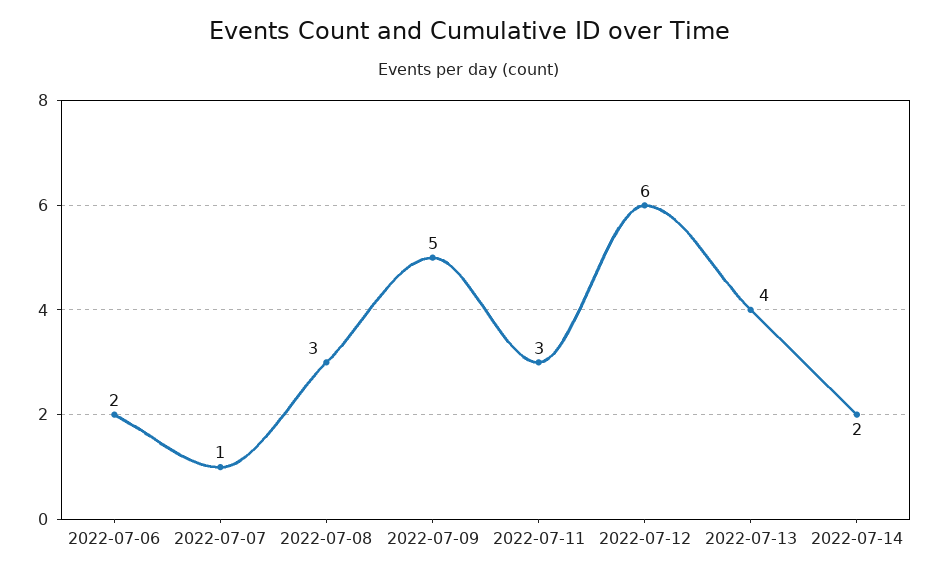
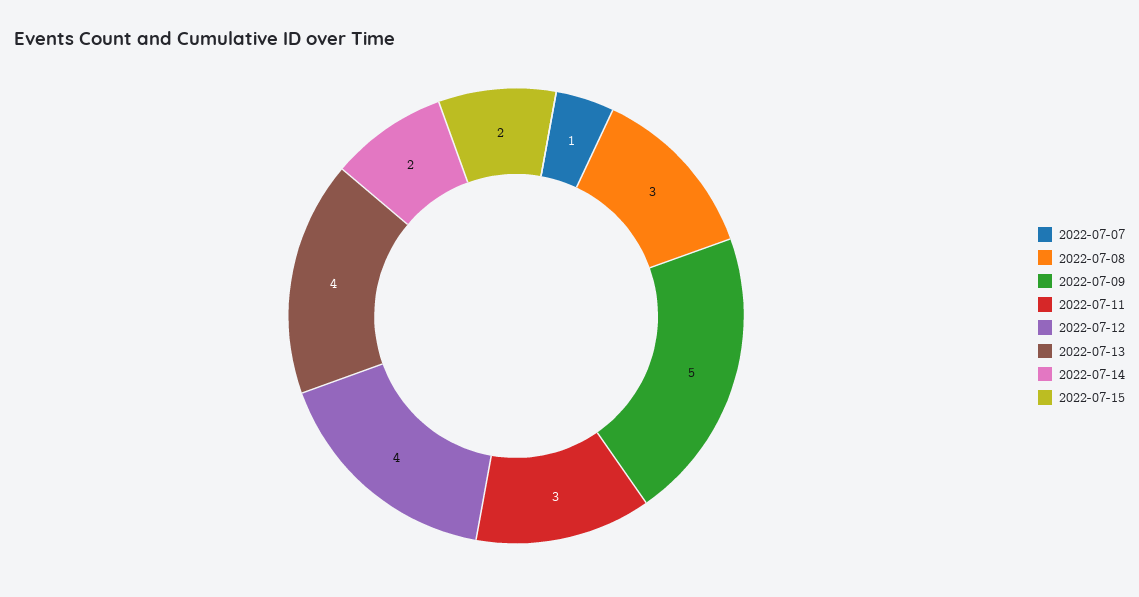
2022-07-06: 2 -> none
2022-07-12: 6 -> 4
2022-07-15: none -> 2

